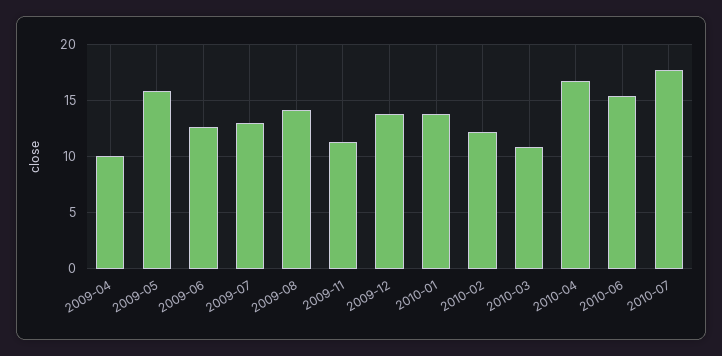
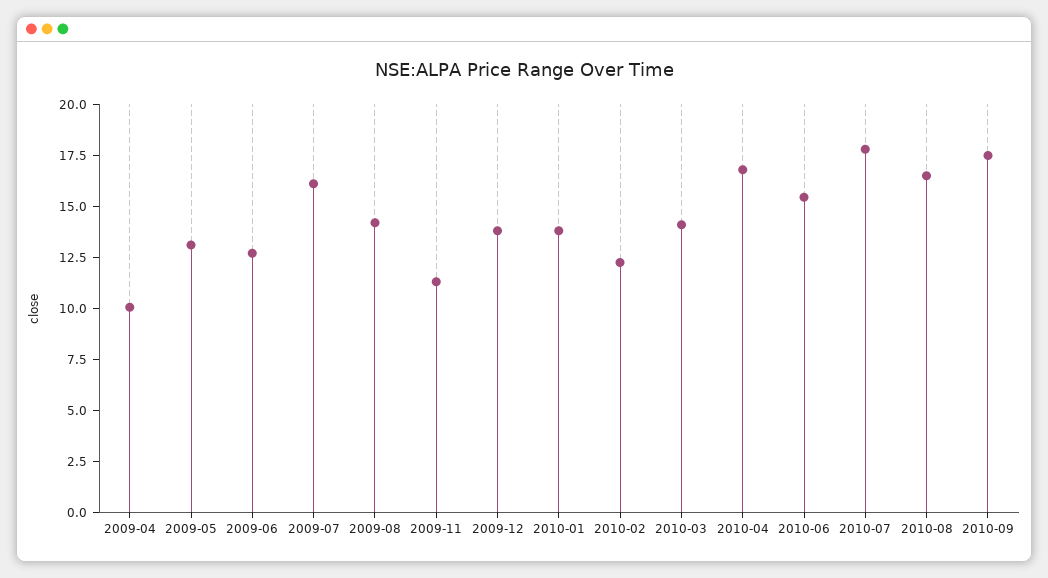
2009-05: 16 -> 13
2009-07: 13 -> 16
2010-03: 11 -> 14
2010-08: none -> 16.5
2010-09: none -> 17.5

